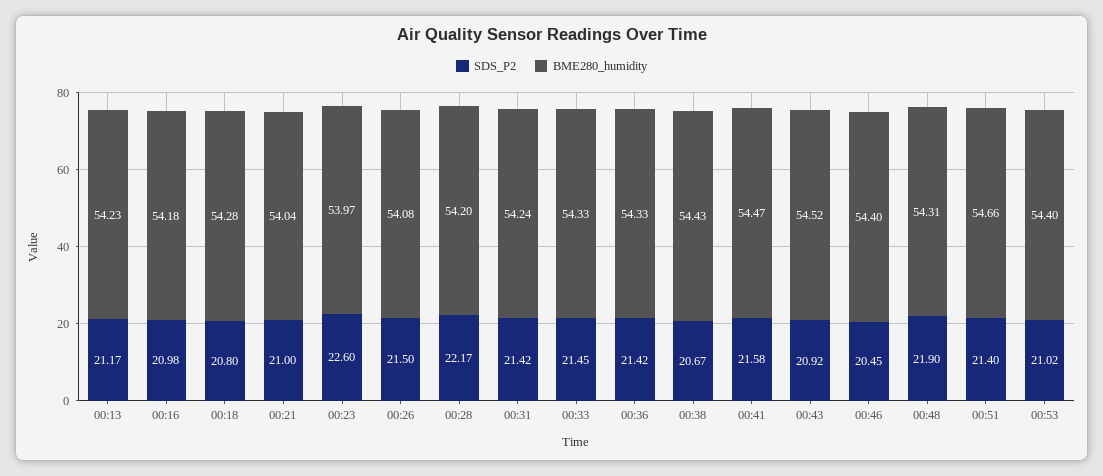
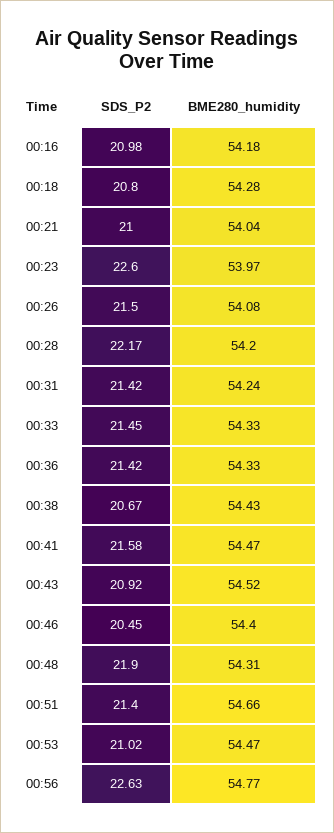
SDS_P2, 00:13: 21.17 -> none
BME280_humidity, 00:13: 54.23 -> none
BME280_humidity, 00:53: 54.4 -> 54.47
SDS_P2, 00:56: none -> 22.63
BME280_humidity, 00:56: none -> 54.77

